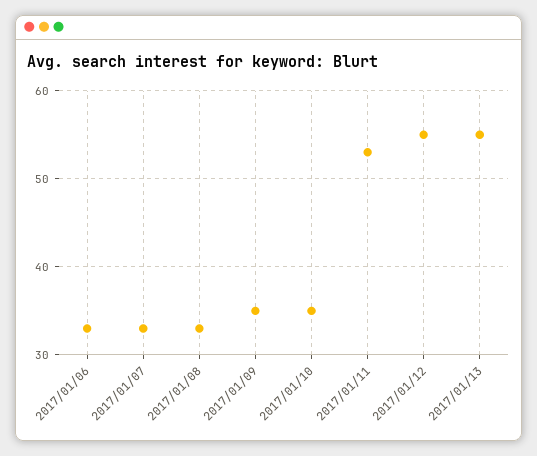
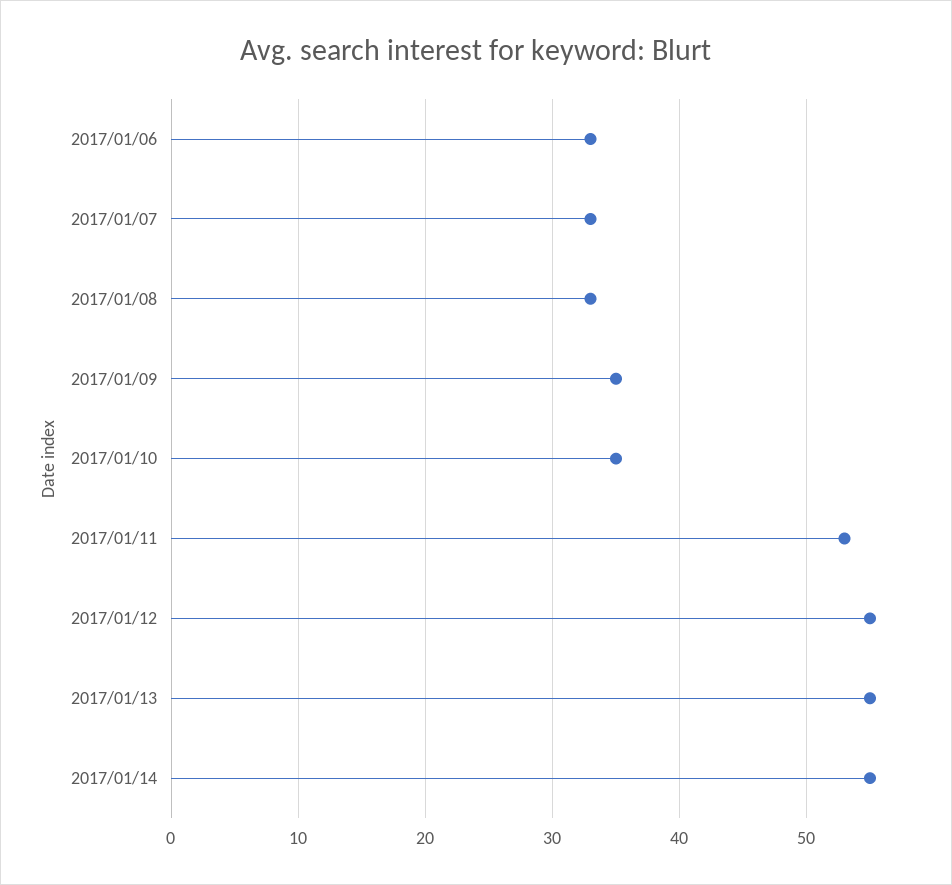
2017/01/14: none -> 55

